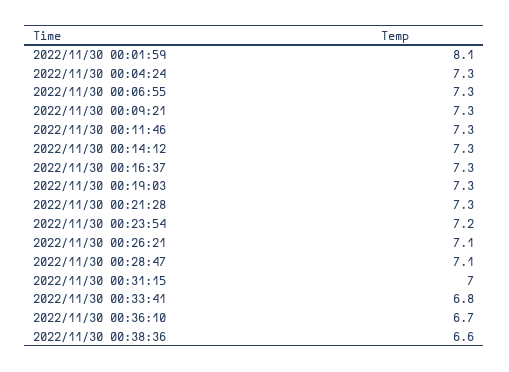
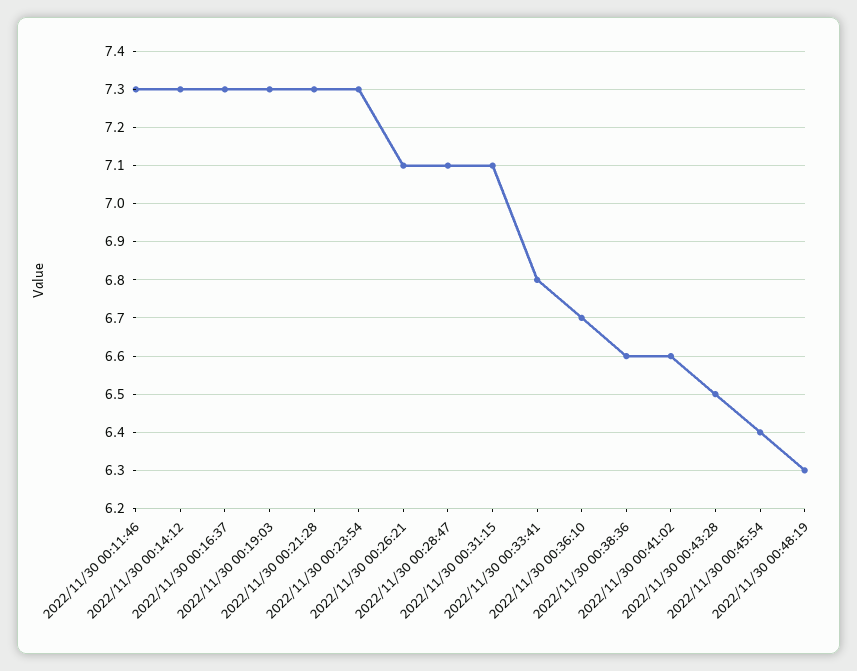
2022/11/30 00:01:59: 8.1 -> none
2022/11/30 00:04:24: 7.3 -> none
2022/11/30 00:06:55: 7.3 -> none
2022/11/30 00:09:21: 7.3 -> none
2022/11/30 00:23:54: 7.2 -> 7.3
2022/11/30 00:31:15: 7 -> 7.1
2022/11/30 00:41:02: none -> 6.6
2022/11/30 00:43:28: none -> 6.5
2022/11/30 00:45:54: none -> 6.4
2022/11/30 00:48:19: none -> 6.3

